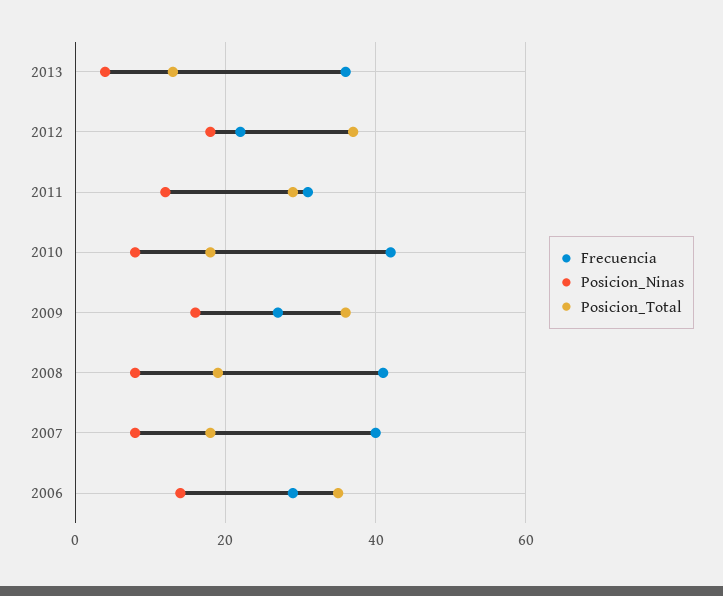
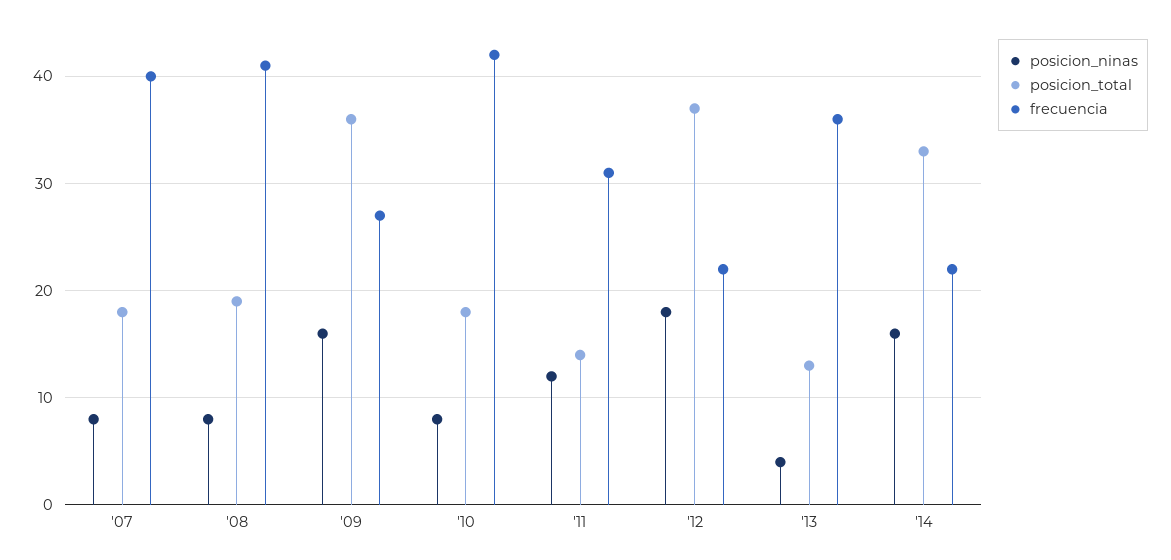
Posicion_Total, 2011: 30 -> 14
Frecuencia, 2006: 30 -> none
Posicion_Ninas, 2006: 15 -> none
Posicion_Total, 2006: 35 -> none
Posicion_Ninas, '14: none -> 16
Posicion_Total, '14: none -> 33
Frecuencia, '14: none -> 22

